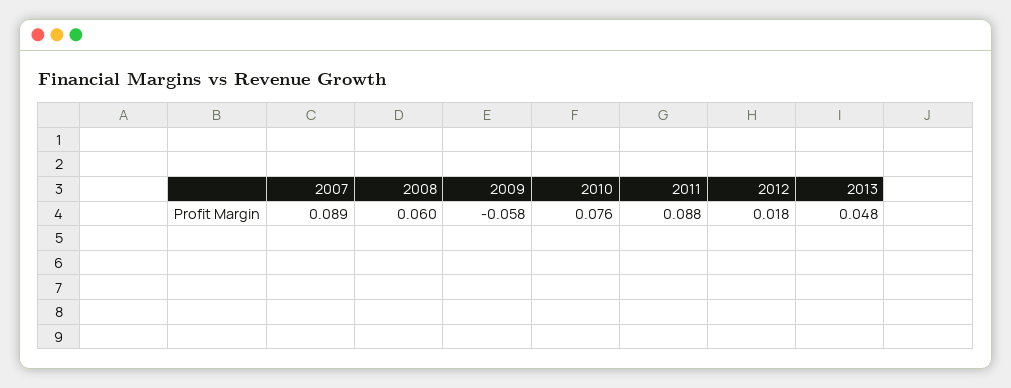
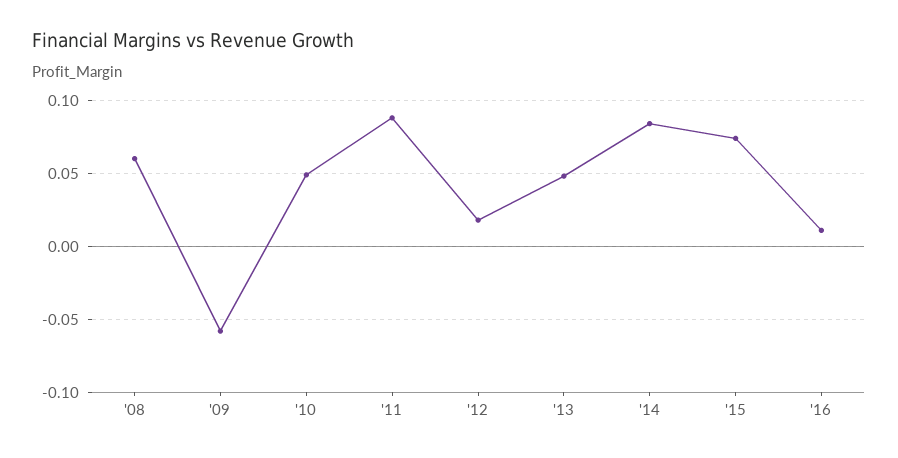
2007: 0.089 -> none
2010: 0.076 -> 0.05
'14: none -> 0.085
'15: none -> 0.075
'16: none -> 0.01

